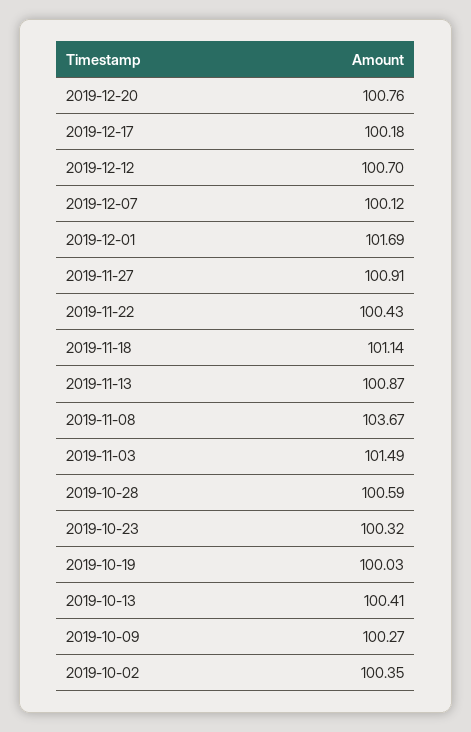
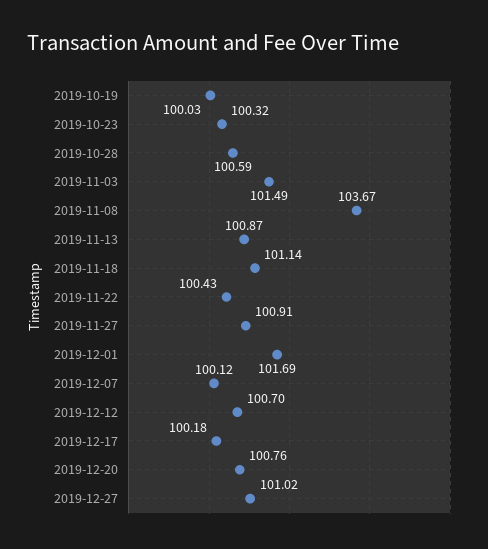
2019-10-13: 100.41 -> none
2019-10-09: 100.27 -> none
2019-10-02: 100.35 -> none
2019-12-27: none -> 101.02

